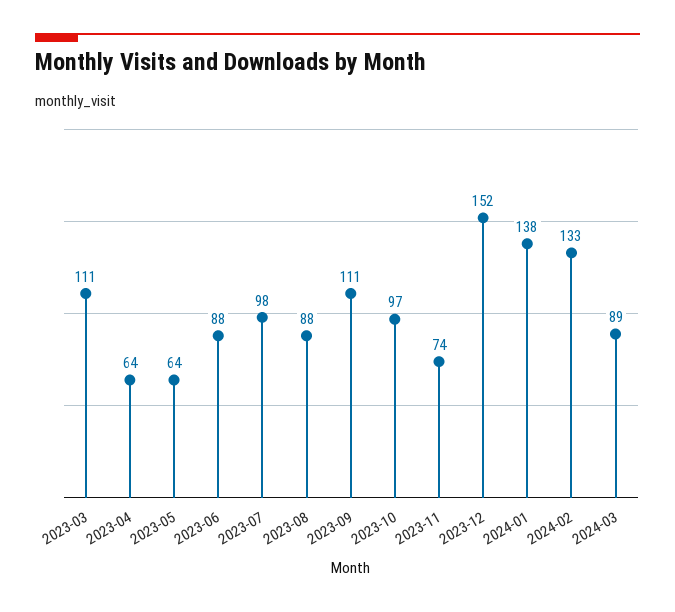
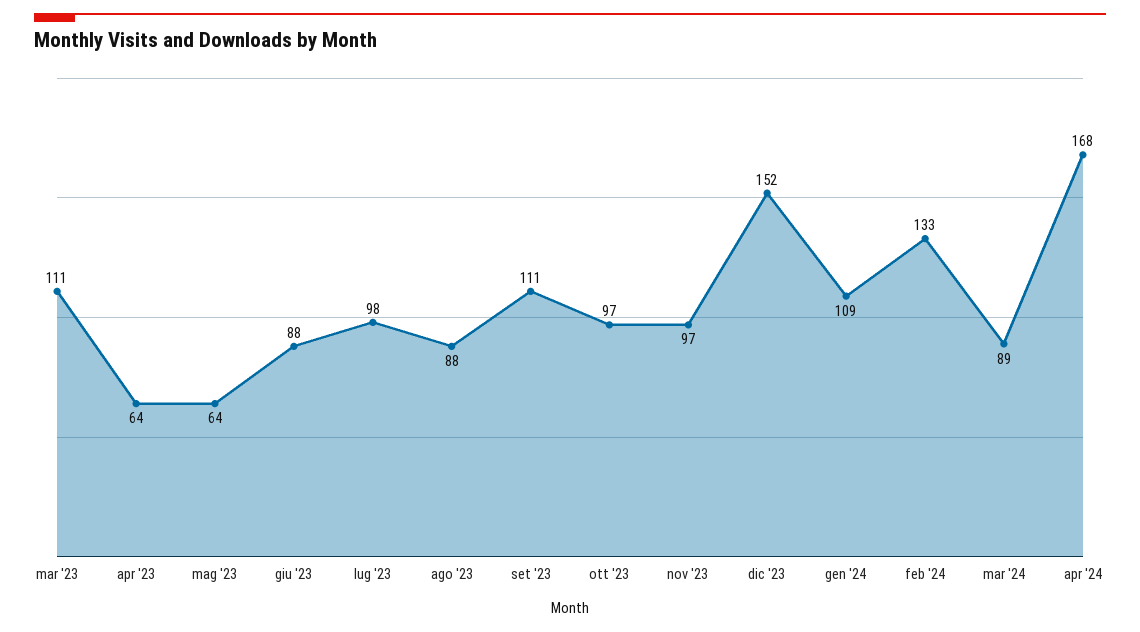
2023-11: 74 -> 97
2024-01: 138 -> 109
apr '24: none -> 168

